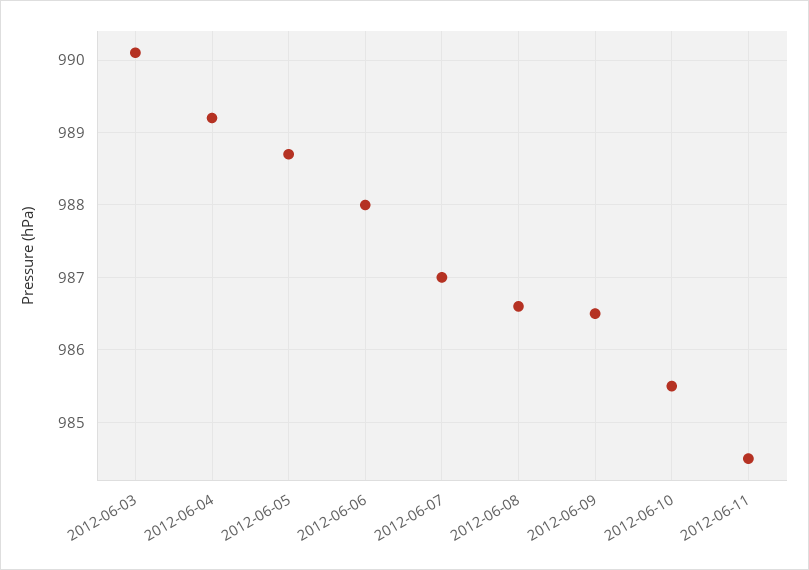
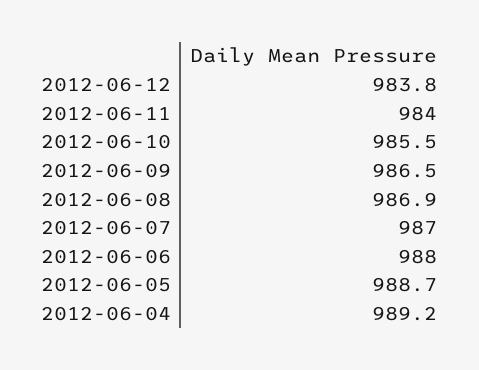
2012-06-03: 990.1 -> none
2012-06-08: 986.6 -> 986.9
2012-06-11: 984.5 -> 984
2012-06-12: none -> 983.8

